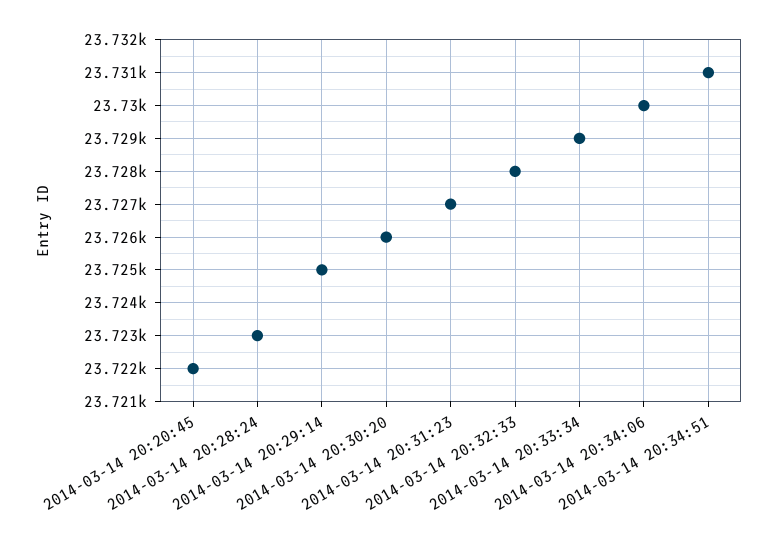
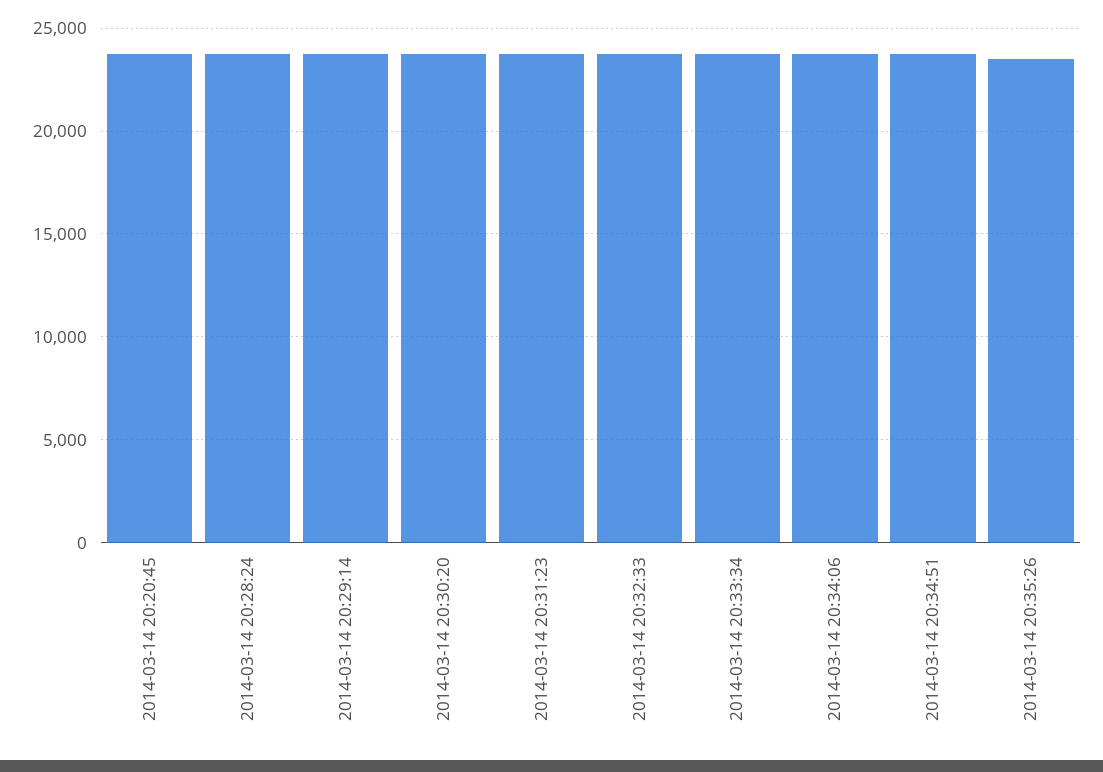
2014-03-14 20:35:26: none -> 23500

